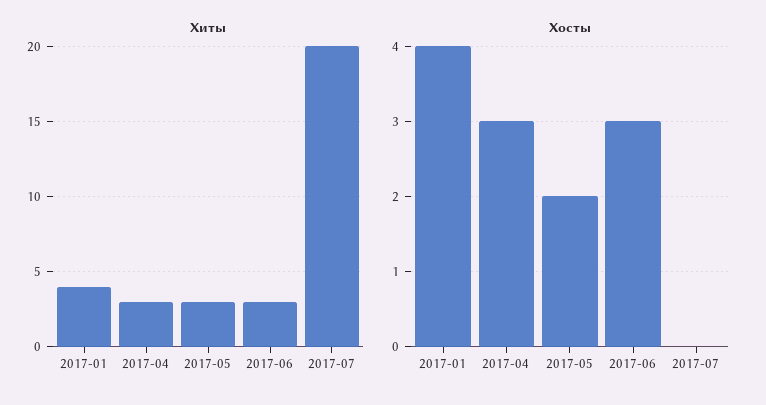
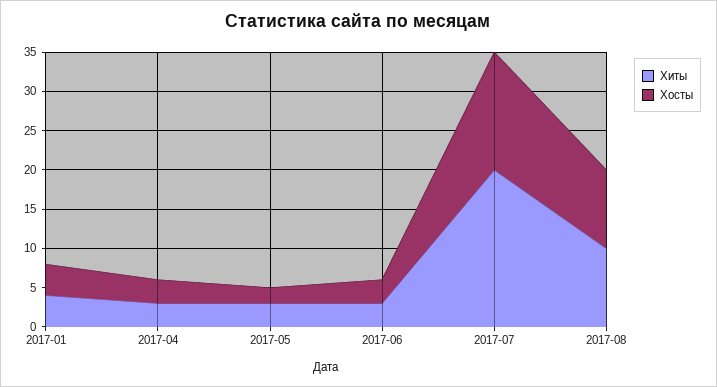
Хосты, 2017-07: 0 -> 15
Хиты, 2017-08: none -> 10
Хосты, 2017-08: none -> 10

